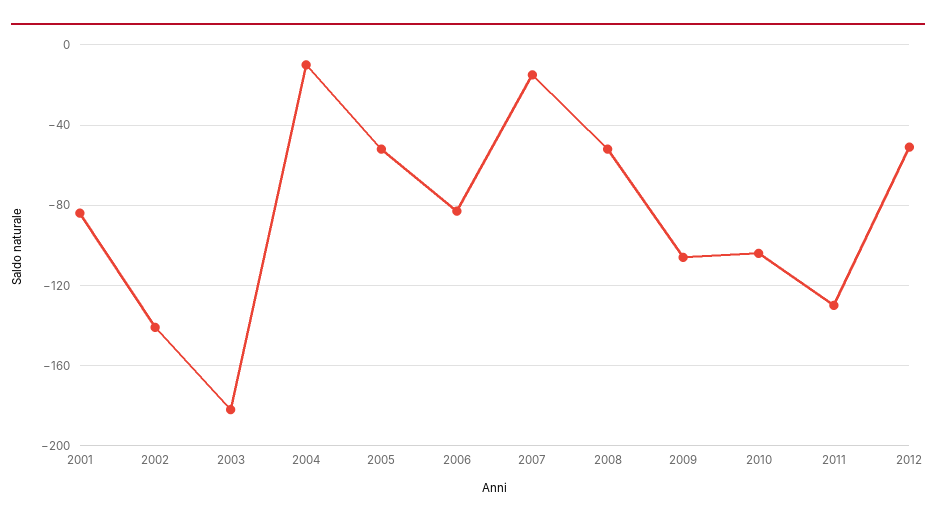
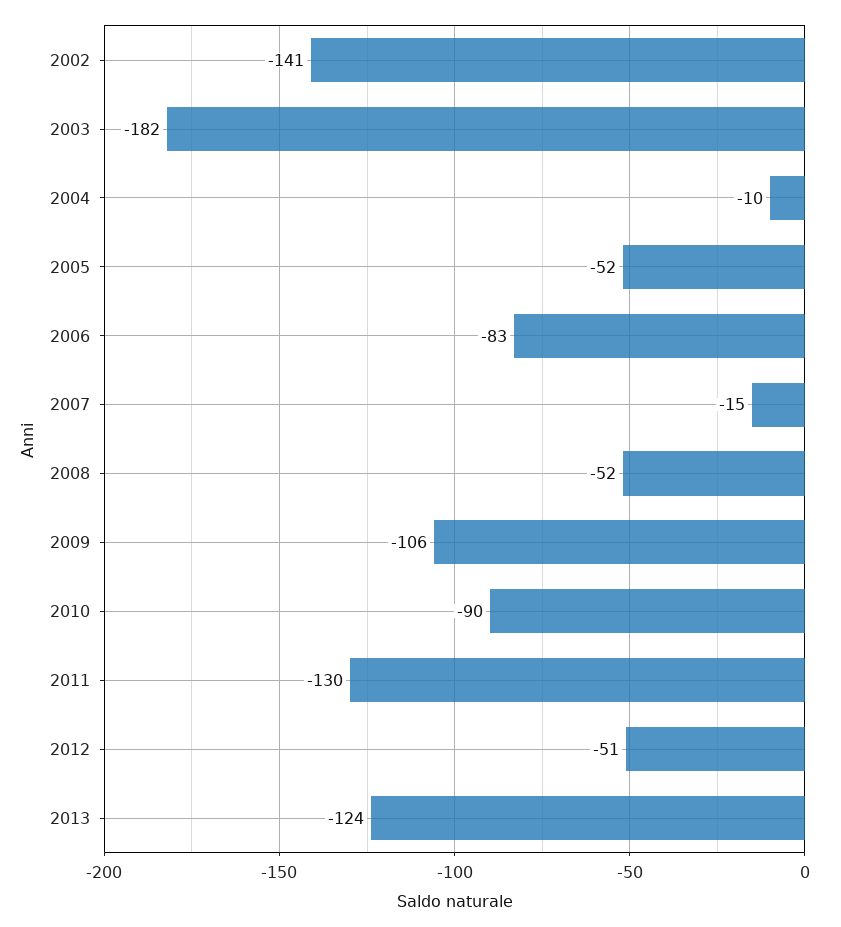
2001: -85 -> none
2010: -105 -> -90
2013: none -> -124

